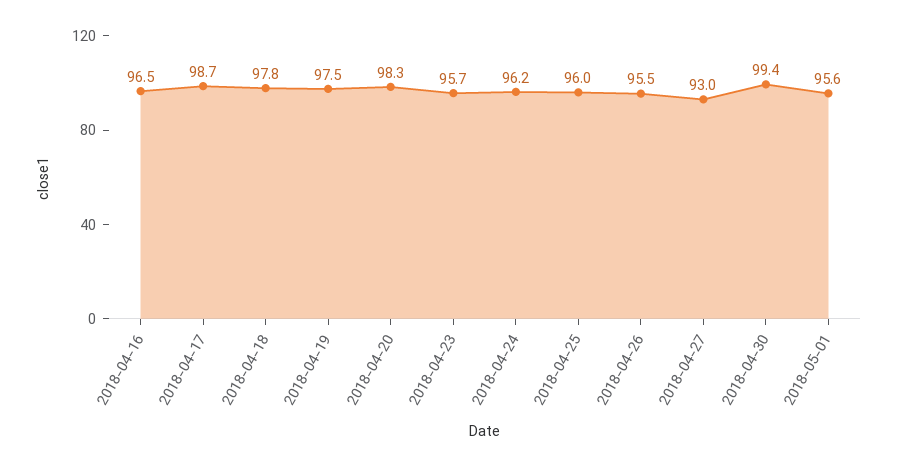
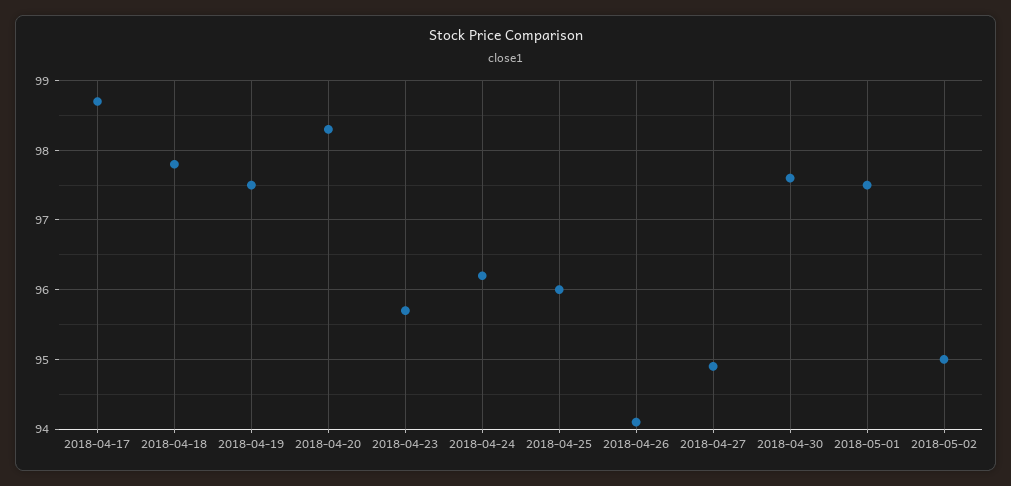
2018-04-16: 96.5 -> none
2018-04-26: 95.5 -> 94.1
2018-04-27: 93 -> 94.9
2018-04-30: 99.4 -> 97.6
2018-05-01: 95.6 -> 97.5
2018-05-02: none -> 95

